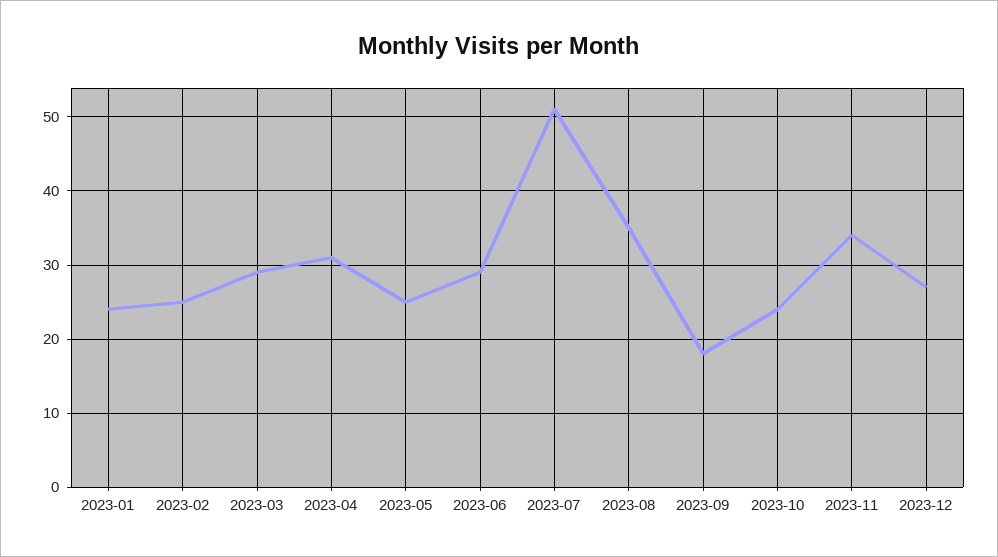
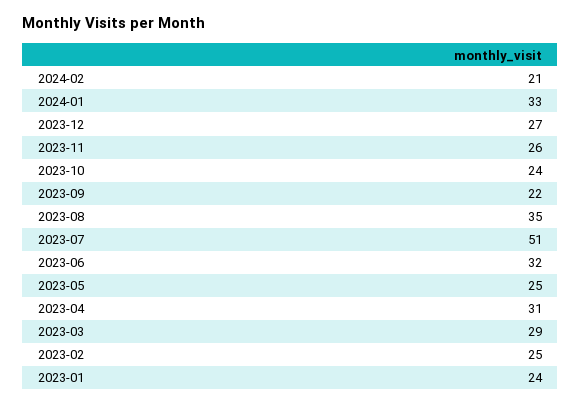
2023-06: 29 -> 32
2023-09: 18 -> 22
2023-11: 34 -> 26
2024-02: none -> 21
2024-01: none -> 33

